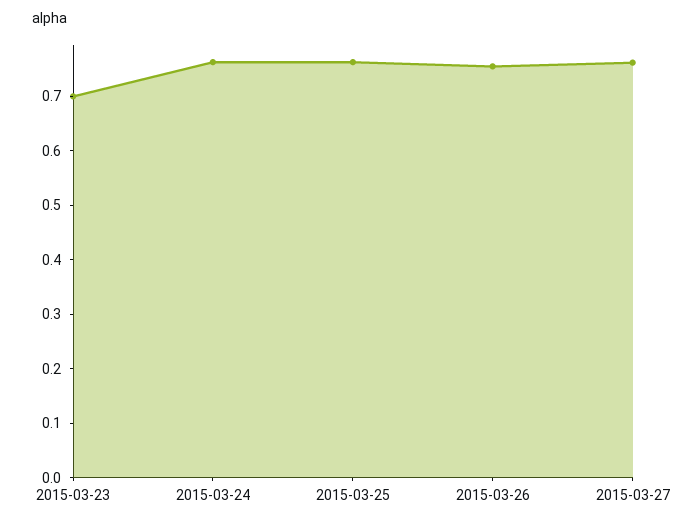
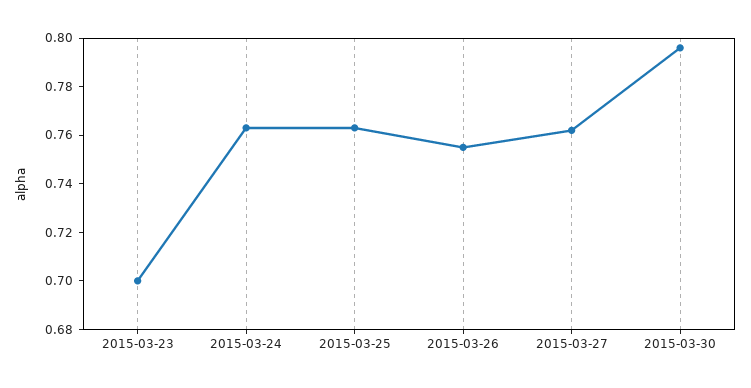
2015-03-30: none -> 0.795

